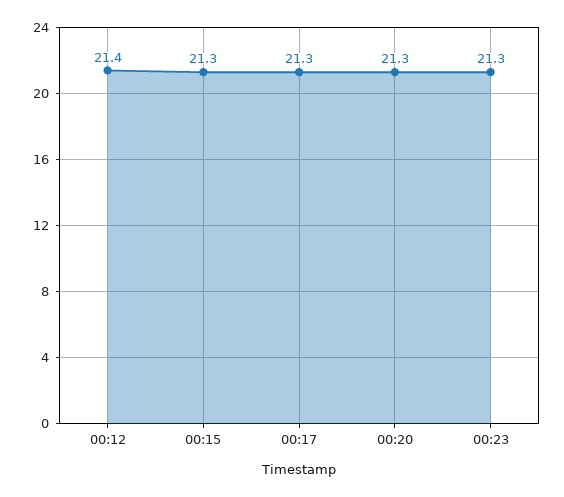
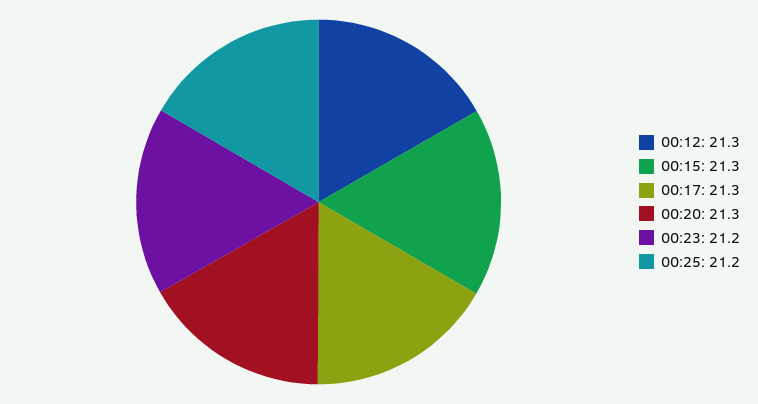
00:12: 21.4 -> 21.3
00:23: 21.3 -> 21.2
00:25: none -> 21.2

